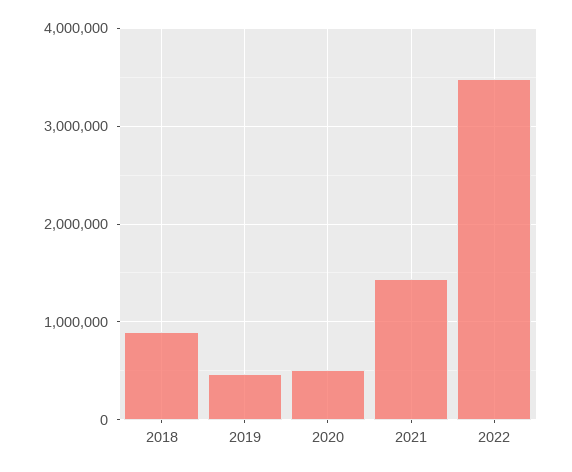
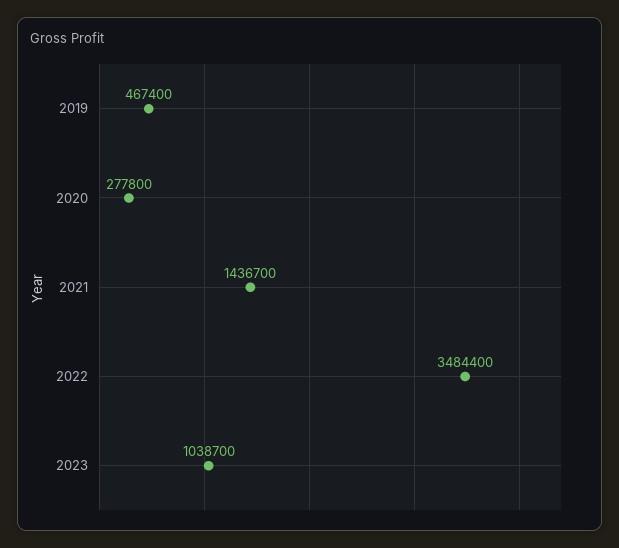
2018: 900000 -> none
2020: 500000 -> 277800
2023: none -> 1038700

